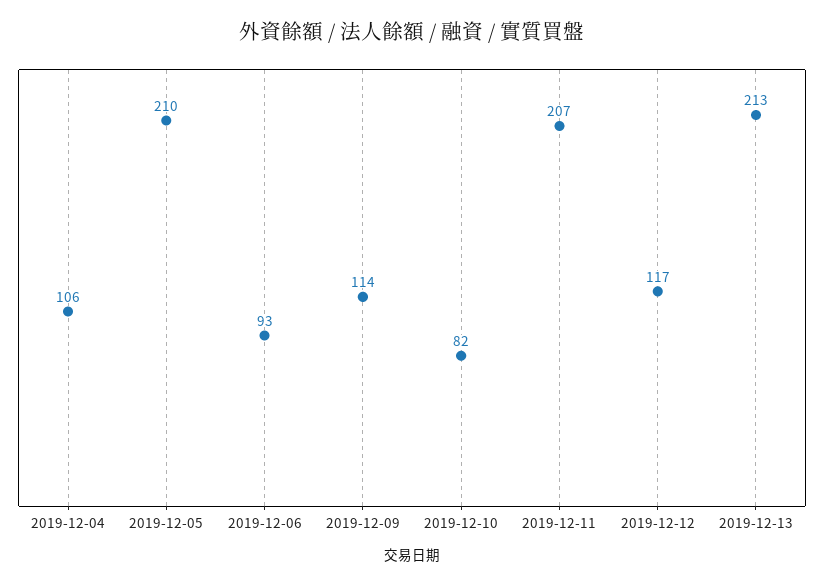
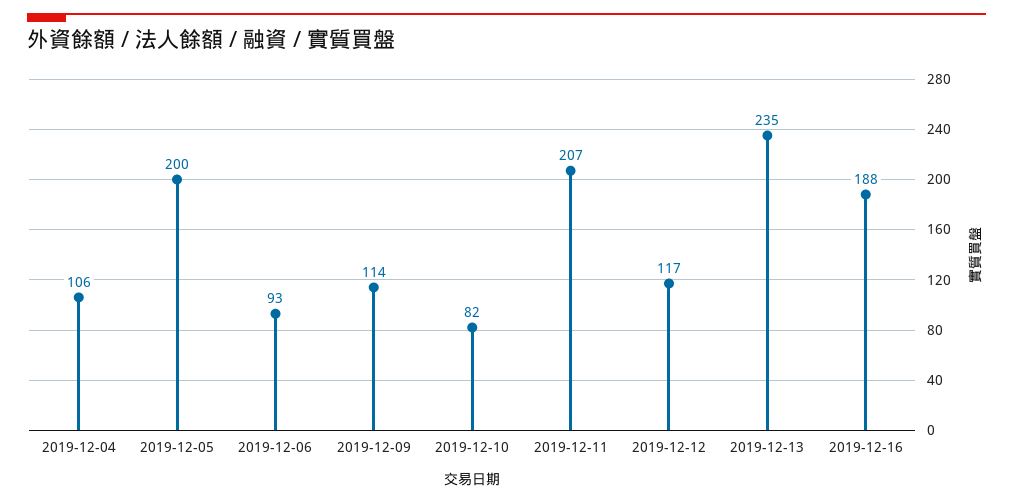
2019-12-05: 210 -> 200
2019-12-13: 213 -> 235
2019-12-16: none -> 188

